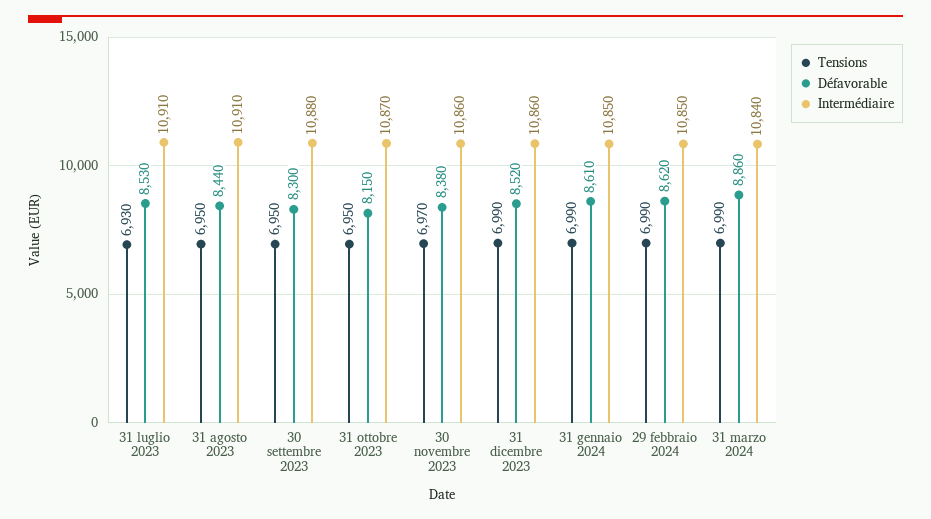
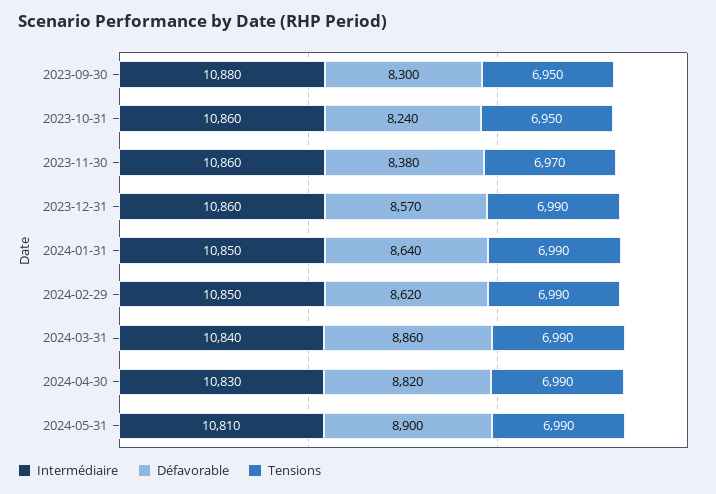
Tensions, 31 luglio 2023: 6930 -> none
Défavorable, 31 luglio 2023: 8530 -> none
Intermédiaire, 31 luglio 2023: 10910 -> none
Tensions, 31 agosto 2023: 6950 -> none
Défavorable, 31 agosto 2023: 8440 -> none
Intermédiaire, 31 agosto 2023: 10910 -> none
Défavorable, 31 ottobre 2023: 8150 -> 8240
Intermédiaire, 31 ottobre 2023: 10870 -> 10860
Défavorable, 31 dicembre 2023: 8520 -> 8570
Défavorable, 31 gennaio 2024: 8610 -> 8640
Intermédiaire, 2024-04-30: none -> 10830
Défavorable, 2024-04-30: none -> 8820
Tensions, 2024-04-30: none -> 6990
Intermédiaire, 2024-05-31: none -> 10810
Défavorable, 2024-05-31: none -> 8900
Tensions, 2024-05-31: none -> 6990

